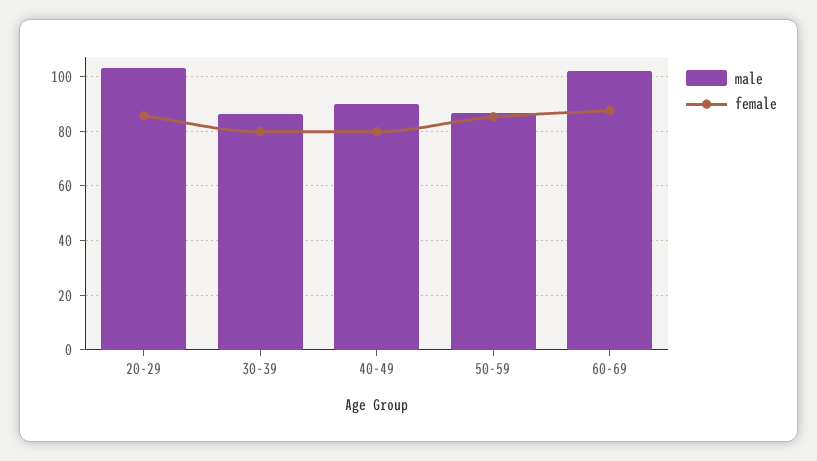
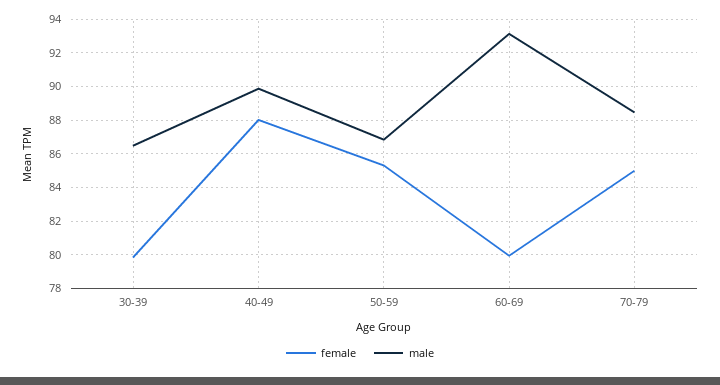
male, 20-29: 102.5 -> none
female, 20-29: 85 -> none
female, 40-49: 80 -> 88
male, 60-69: 102.5 -> 93
female, 60-69: 87.5 -> 80
female, 70-79: none -> 85
male, 70-79: none -> 88.5

